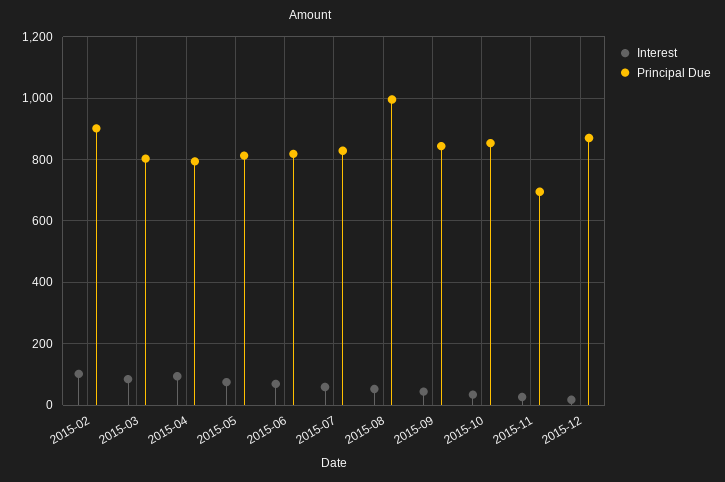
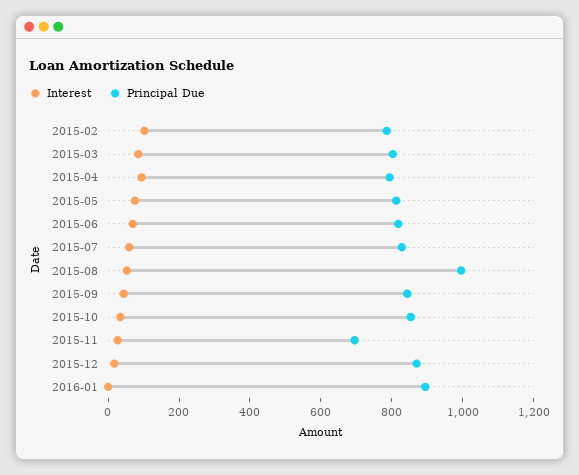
Principal Due, 2015-02: 900 -> 800
Interest, 2016-01: none -> 0
Principal Due, 2016-01: none -> 900

